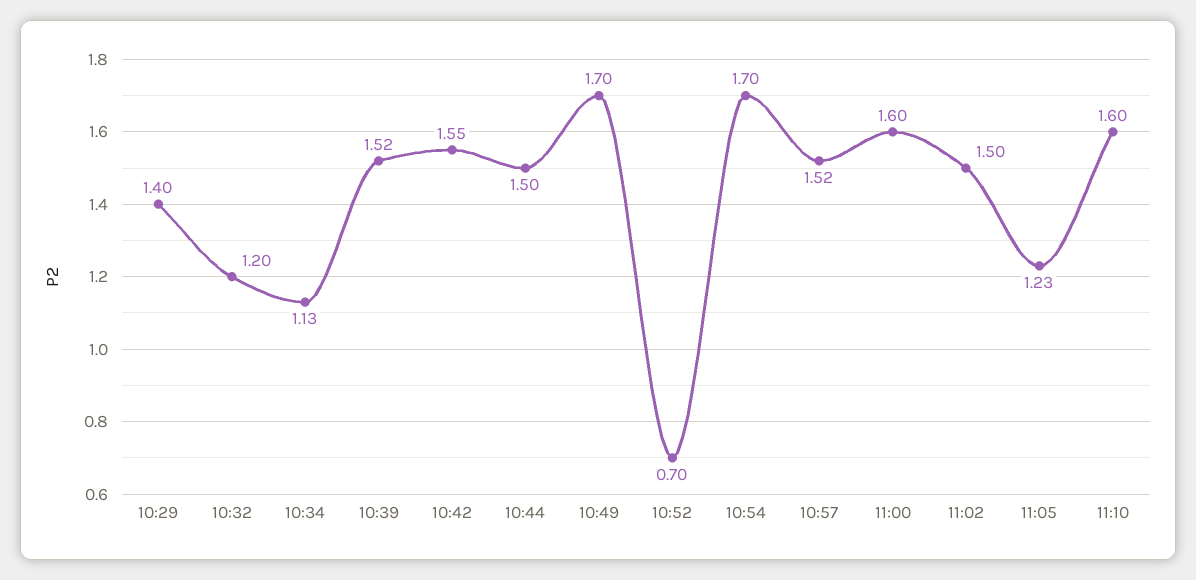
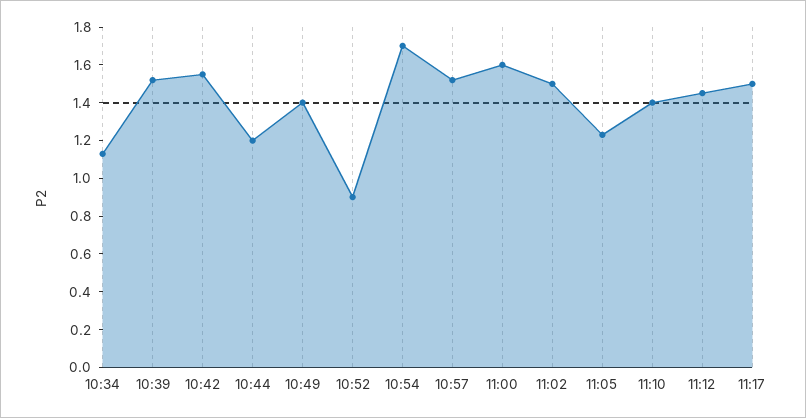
10:29: 1.4 -> none
10:32: 1.2 -> none
10:44: 1.5 -> 1.2
10:49: 1.7 -> 1.4
10:52: 0.7 -> 0.9
11:10: 1.6 -> 1.4
11:12: none -> 1.45
11:17: none -> 1.5

